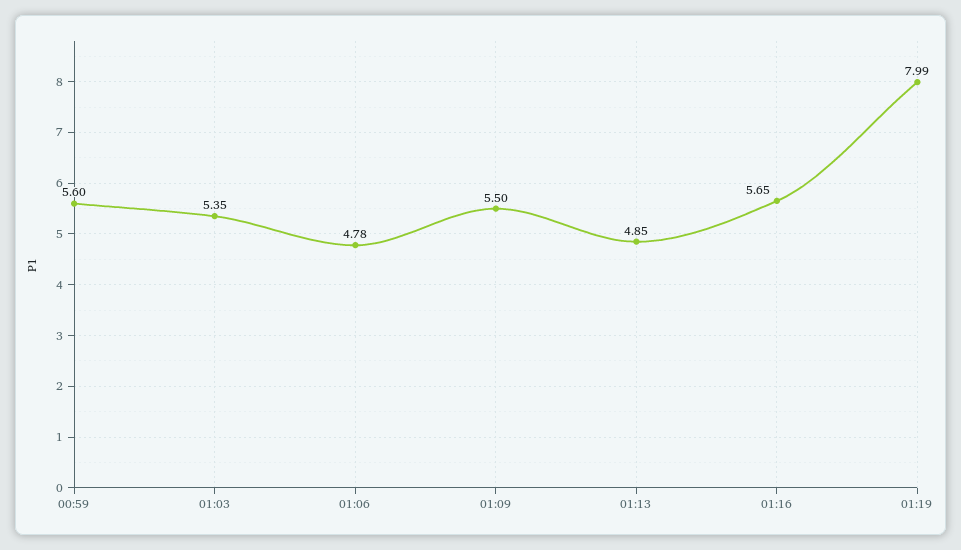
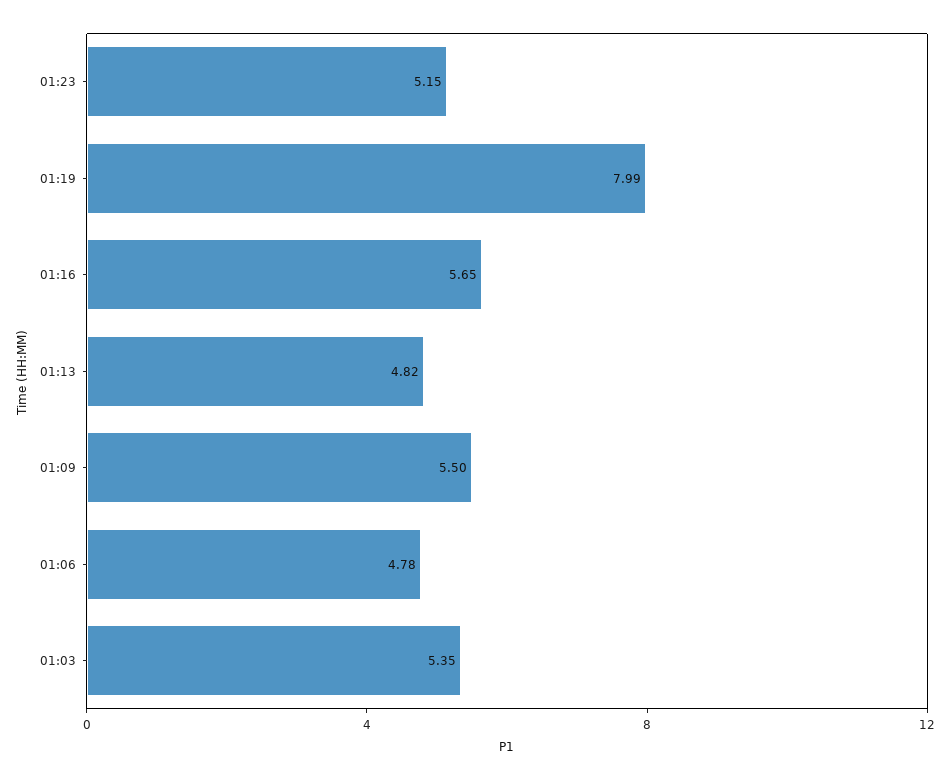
00:59: 5.6 -> none
01:13: 4.85 -> 4.82
01:23: none -> 5.15

